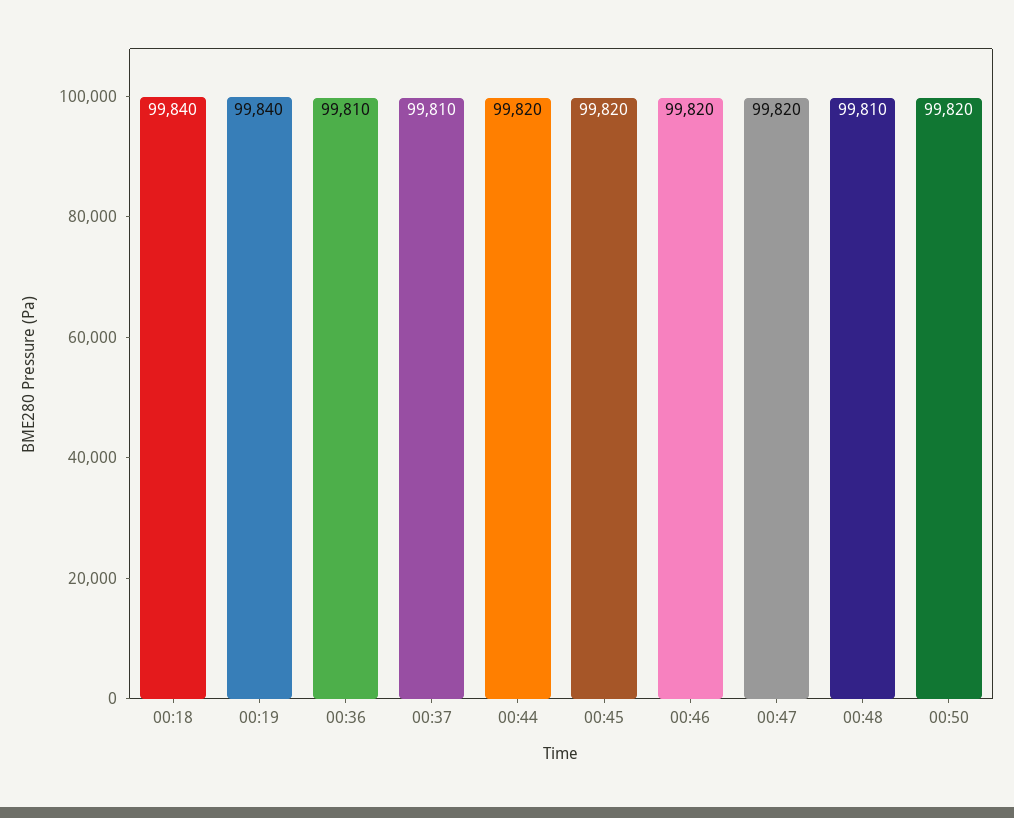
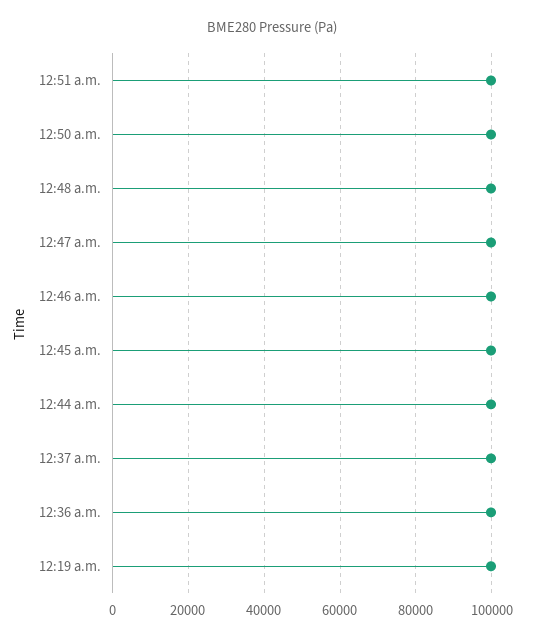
00:18: 99840 -> none
12:51 a.m.: none -> 100000

